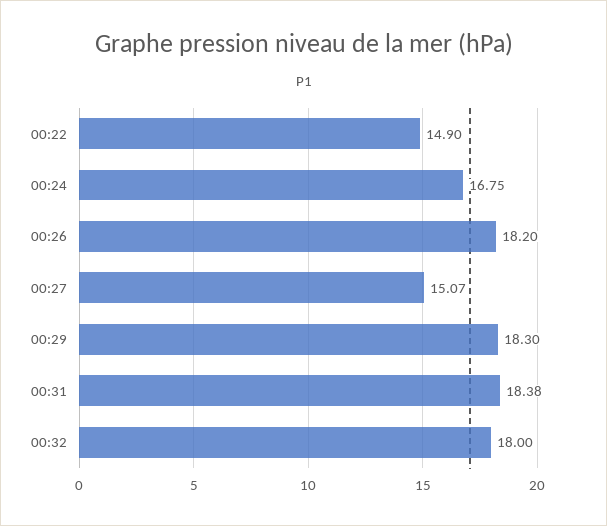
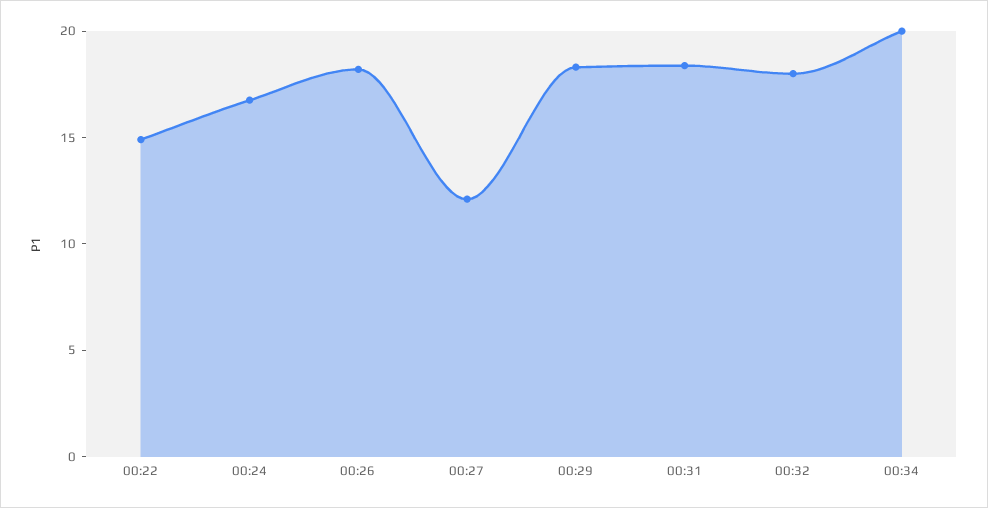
00:27: 15.07 -> 12
00:34: none -> 20

